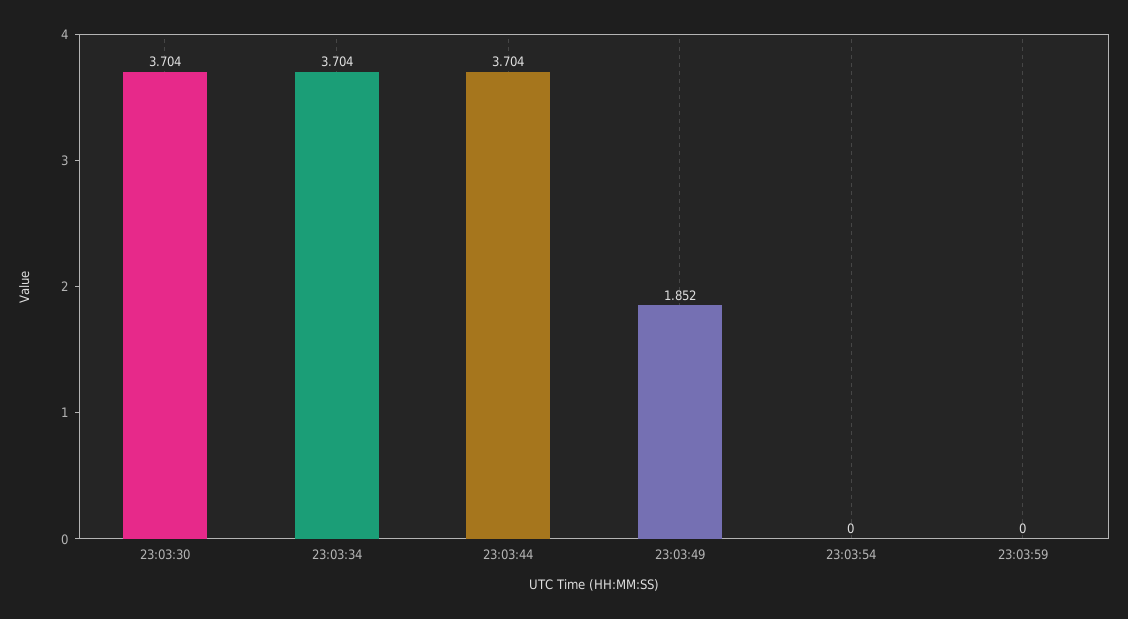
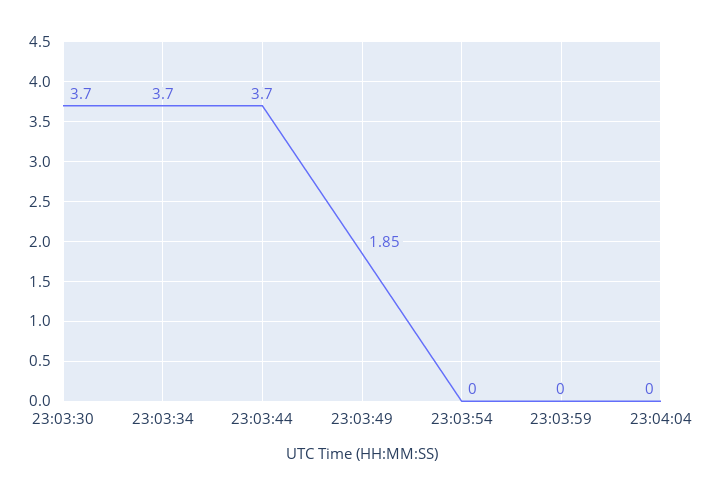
23:04:04: none -> 0

